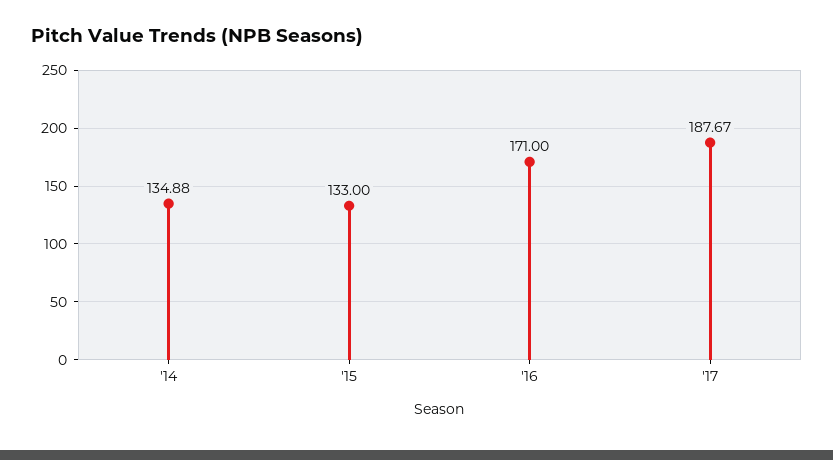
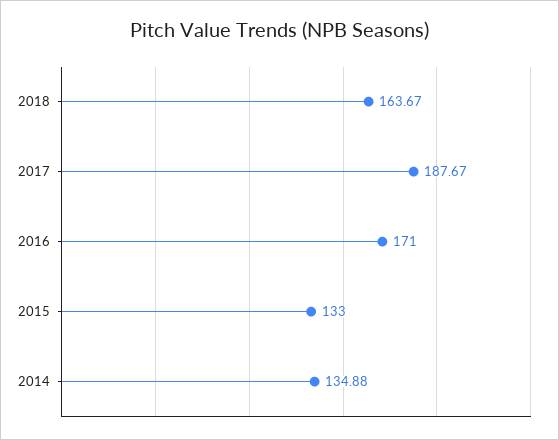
2018: none -> 163.67

